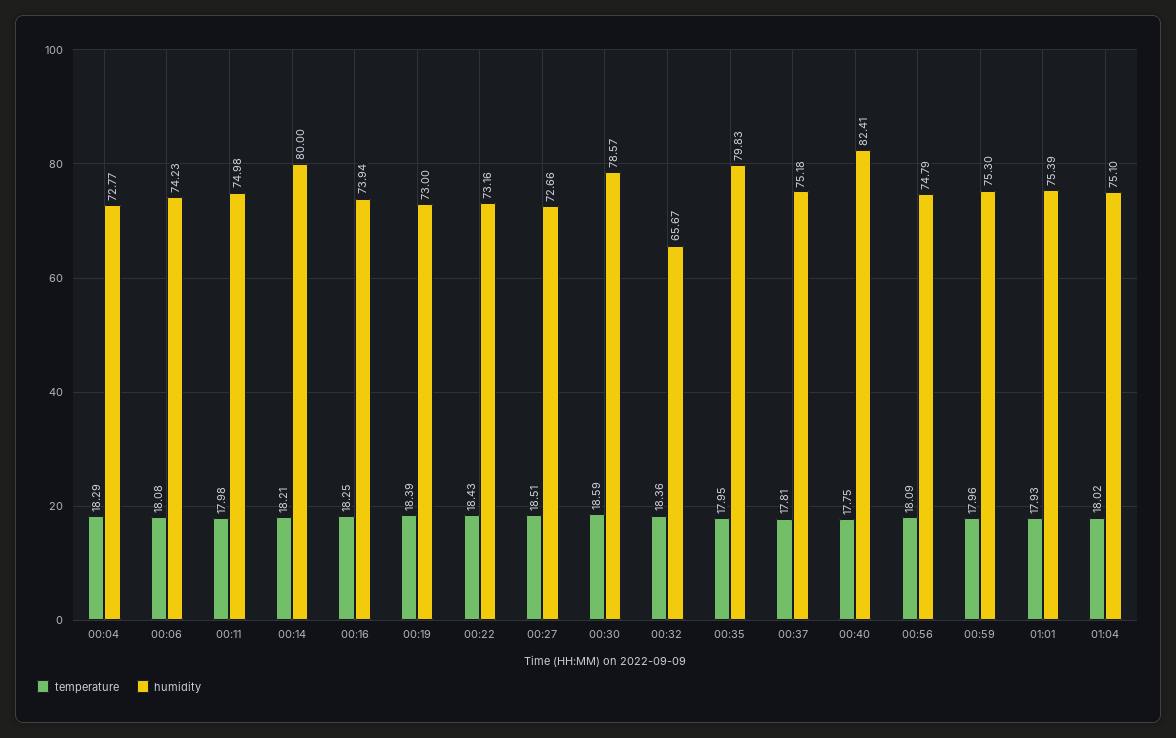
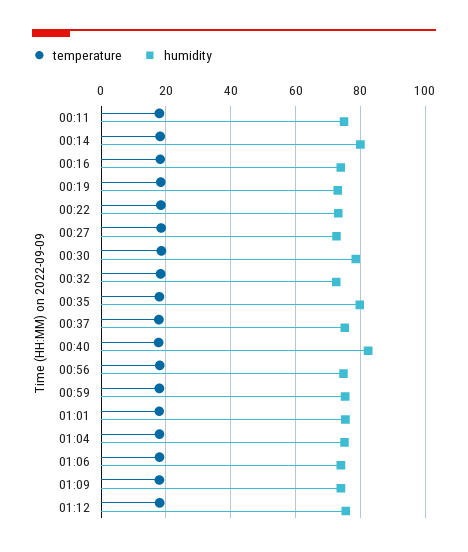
temperature, 00:04: 18.29 -> none
humidity, 00:04: 72.77 -> none
temperature, 00:06: 18.08 -> none
humidity, 00:06: 74.23 -> none
humidity, 00:32: 65.67 -> 72
temperature, 01:06: none -> 18
humidity, 01:06: none -> 74
temperature, 01:09: none -> 18
humidity, 01:09: none -> 74
temperature, 01:12: none -> 18
humidity, 01:12: none -> 76

